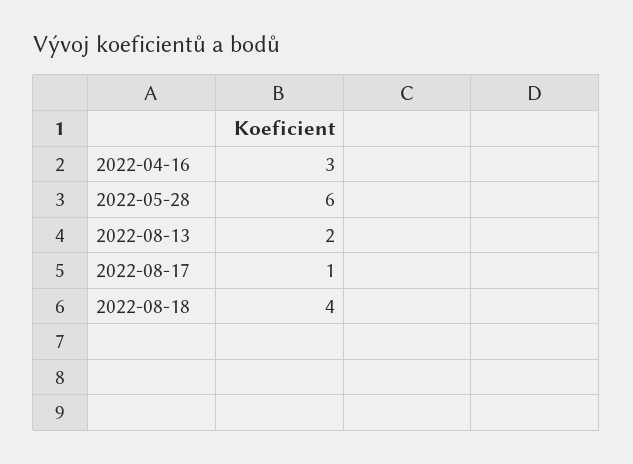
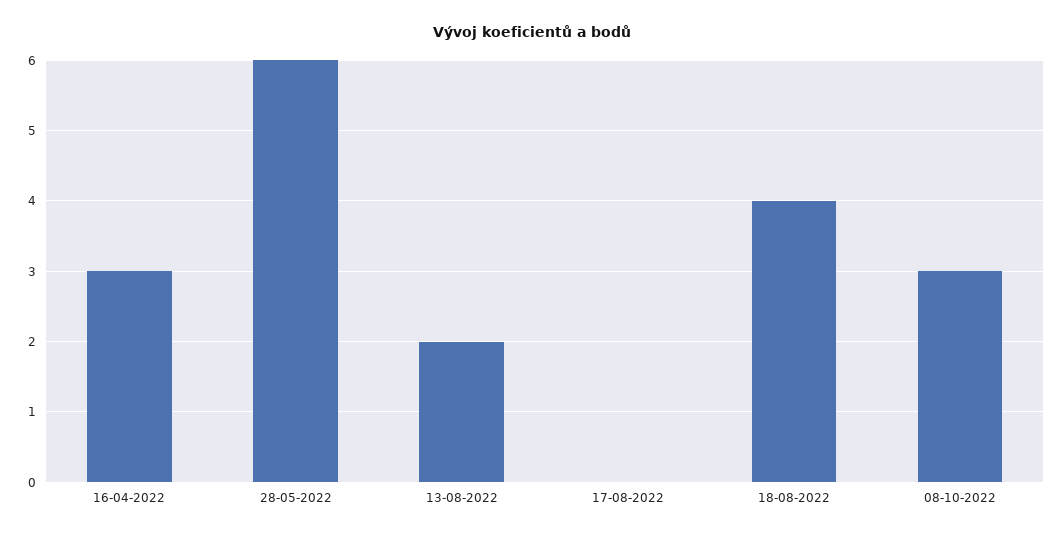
2022-08-17: 1 -> 0
08-10-2022: none -> 3

